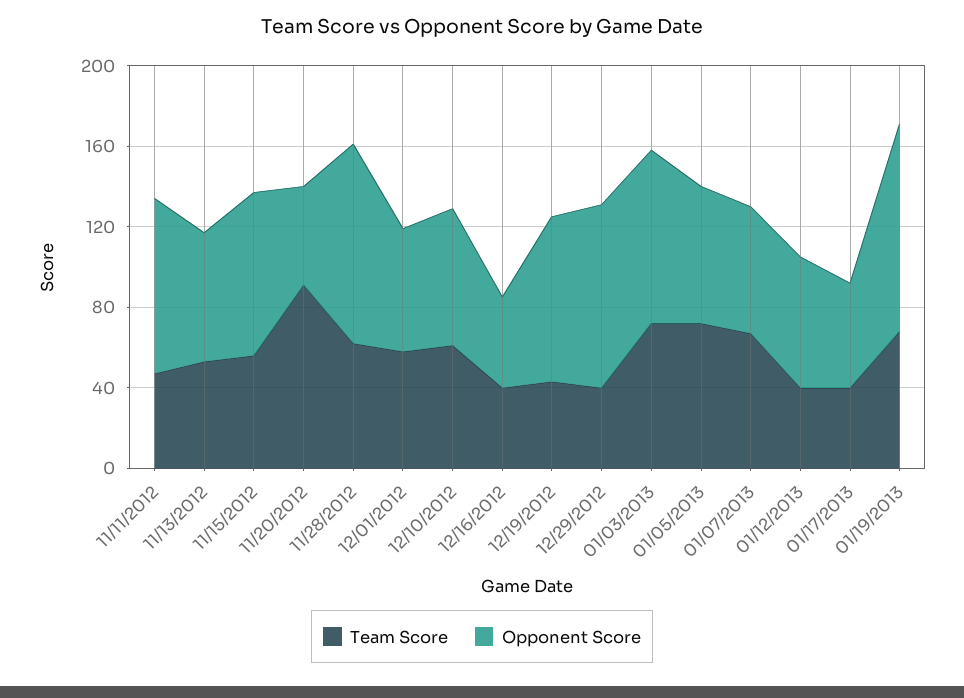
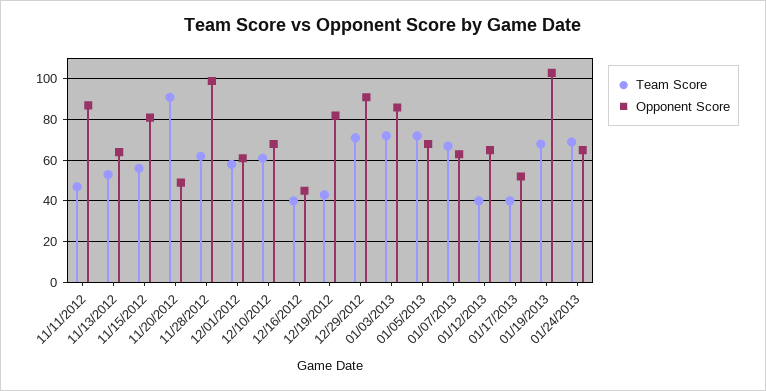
Team Score, 12/29/2012: 40 -> 70
Team Score, 01/24/2013: none -> 70
Opponent Score, 01/24/2013: none -> 65

